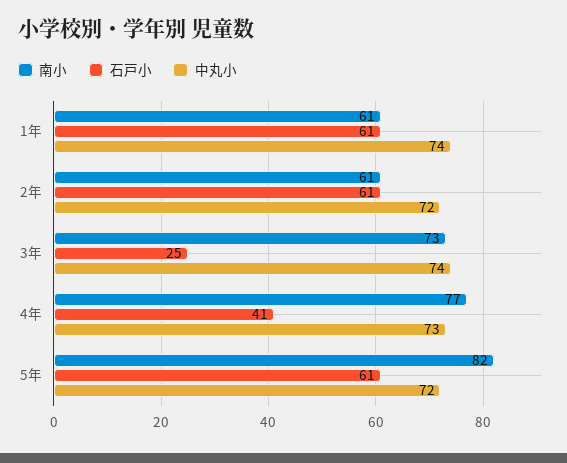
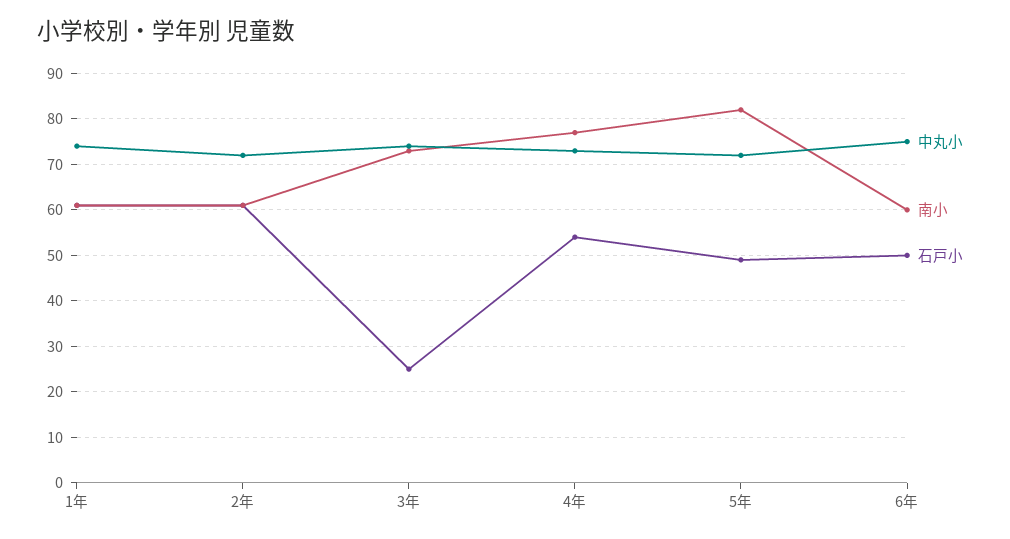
石戸小, 4年: 41 -> 55
石戸小, 5年: 61 -> 50
中丸小, 6年: none -> 75
南小, 6年: none -> 60
石戸小, 6年: none -> 50

